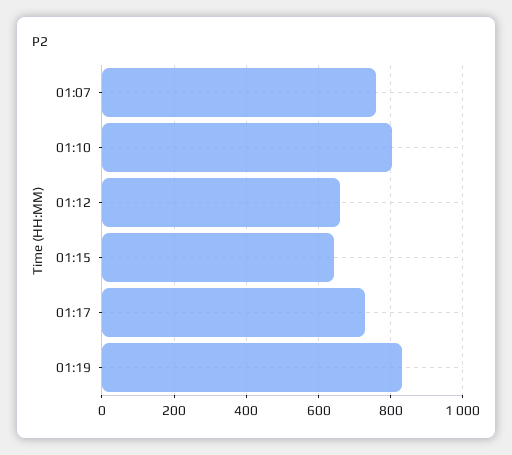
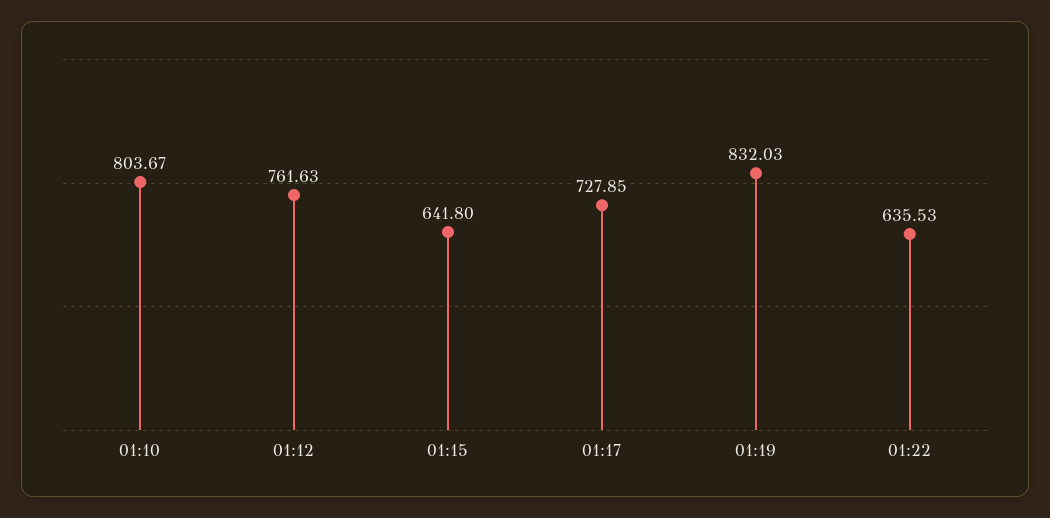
01:07: 760 -> none
01:12: 660 -> 761.63
01:22: none -> 635.53

